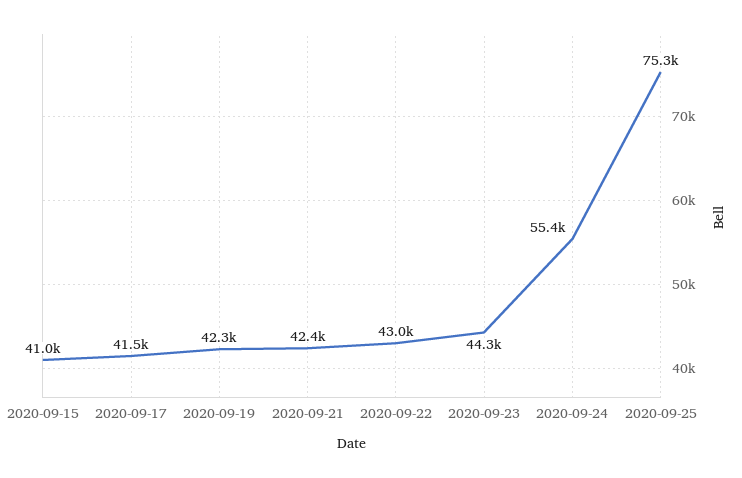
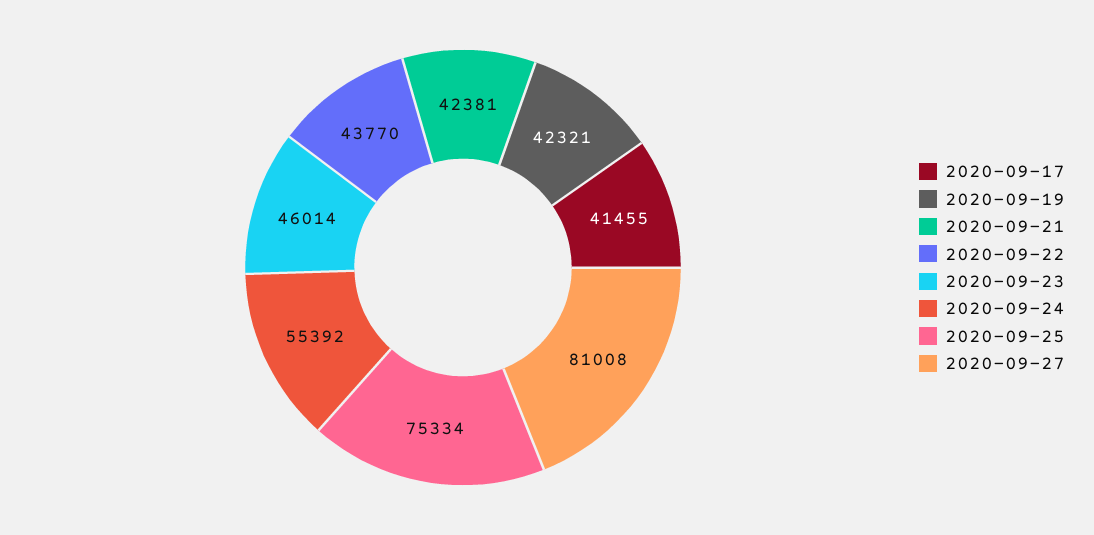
2020-09-15: 41000 -> none
2020-09-22: 43000 -> 43770
2020-09-23: 44300 -> 46014
2020-09-27: none -> 81008

